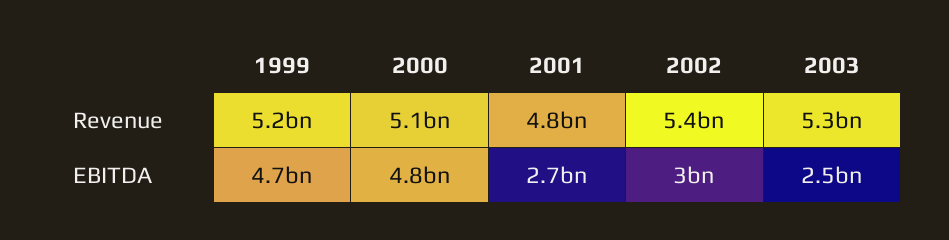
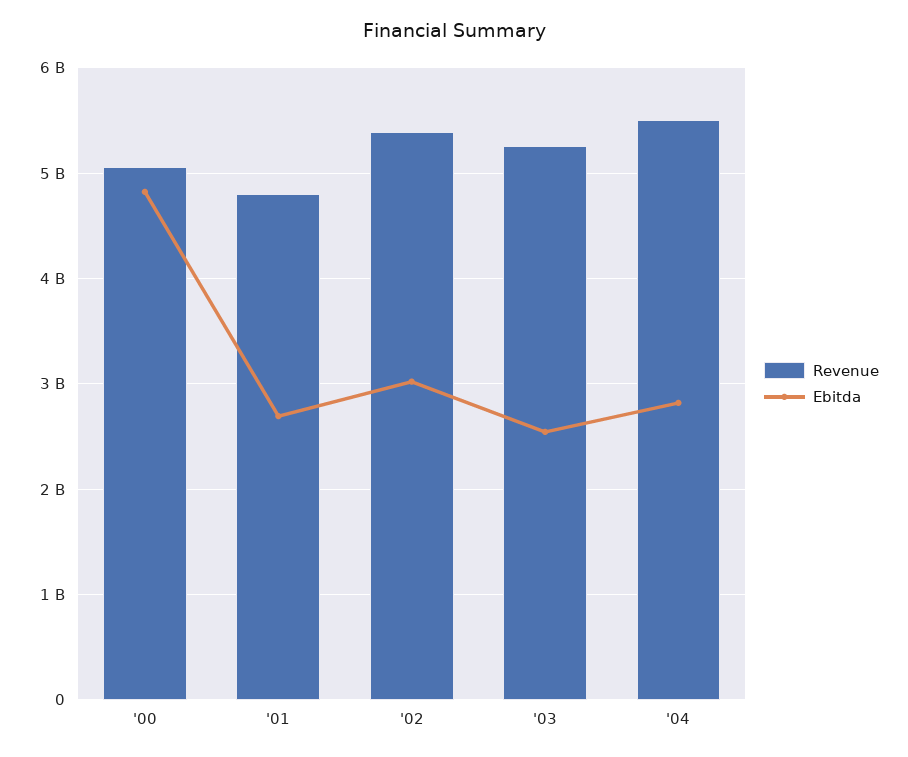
Revenue, 1999: 5200000000 -> none
EBITDA, 1999: 4700000000 -> none
Revenue, '04: none -> 5500000000
EBITDA, '04: none -> 2800000000

